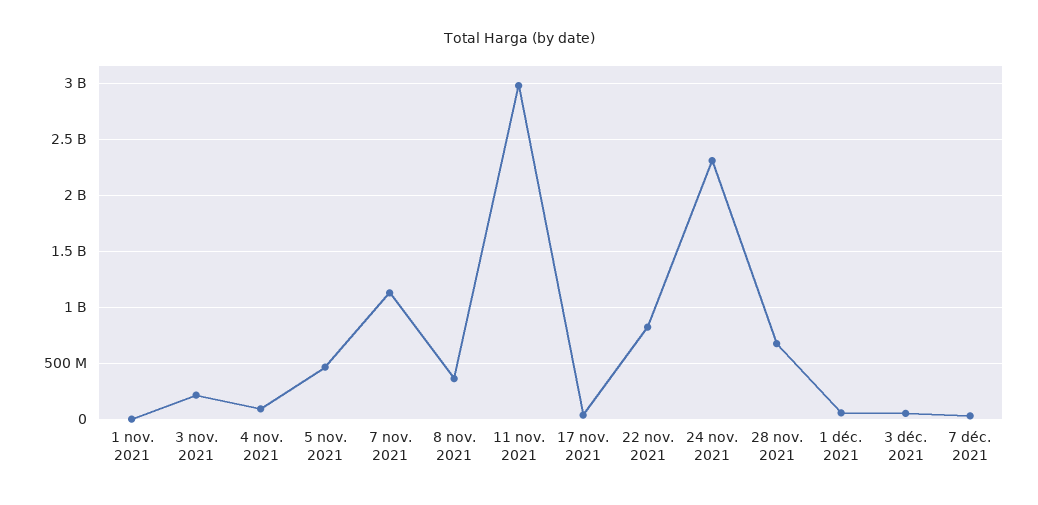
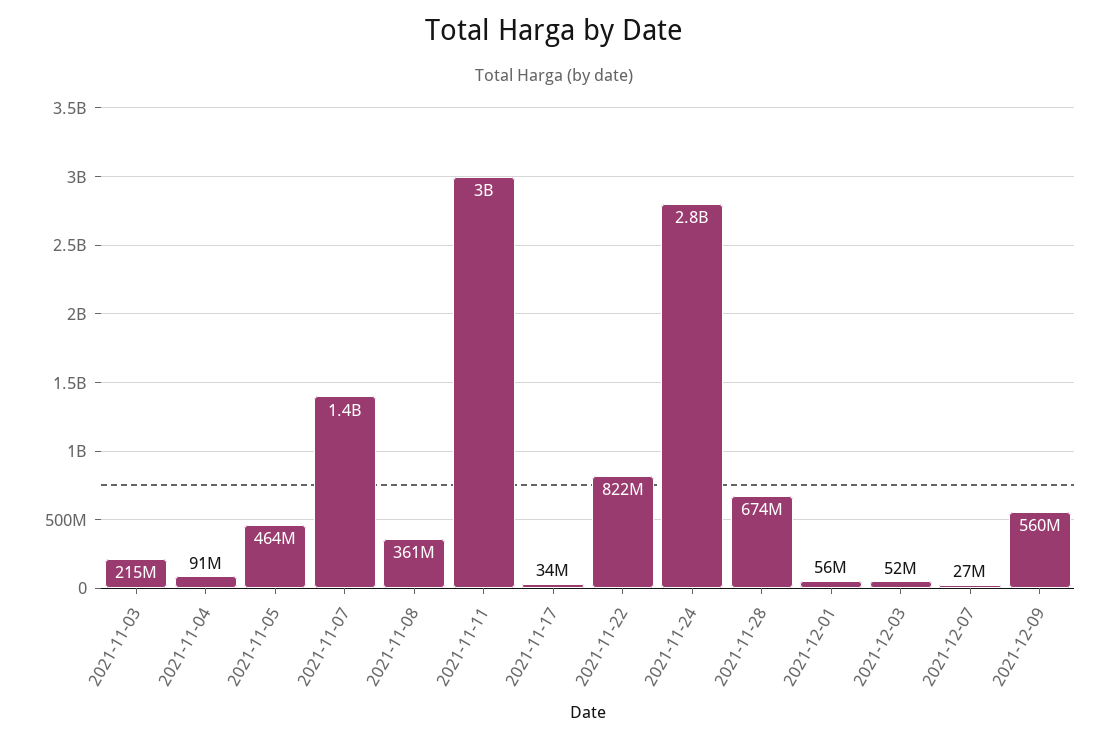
1 nov. 2021: 0 -> none
7 nov. 2021: 1100000000 -> 1400000000
24 nov. 2021: 2300000000 -> 2800000000
2021-12-09: none -> 560000000

